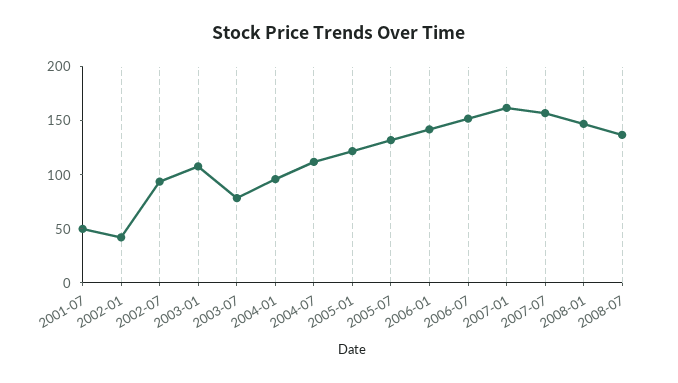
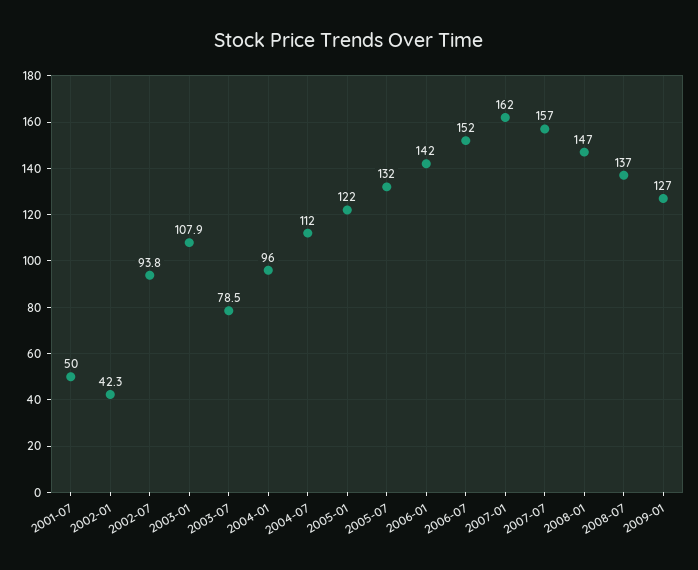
2009-01: none -> 127

